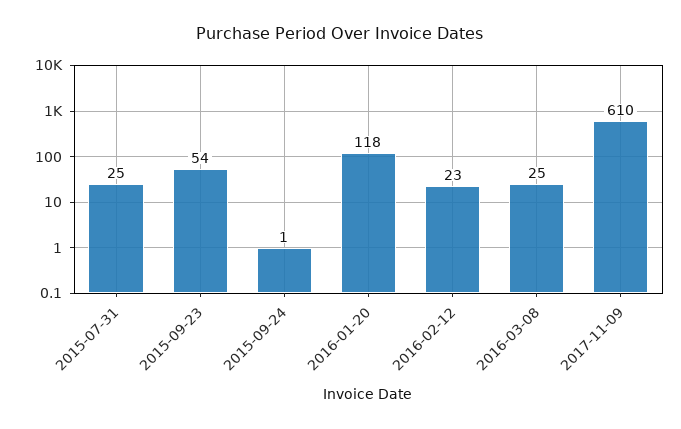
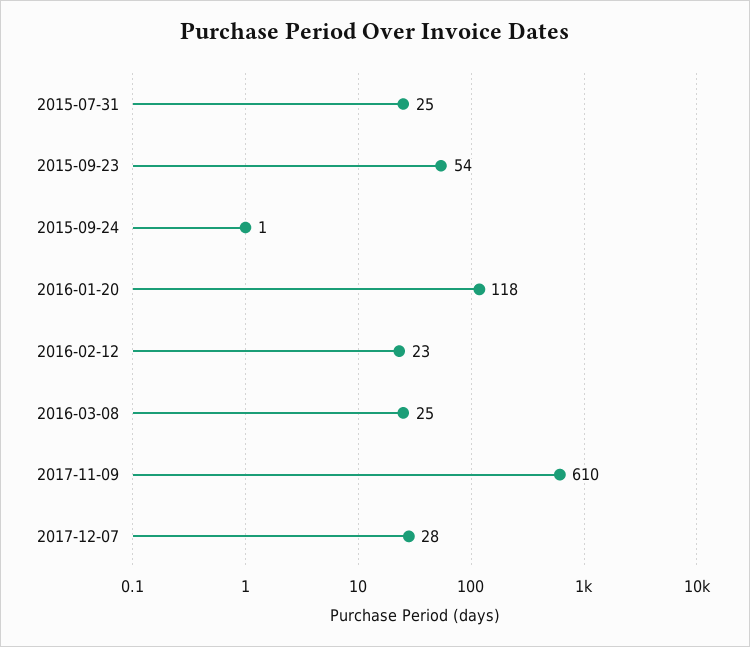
2017-12-07: none -> 28

